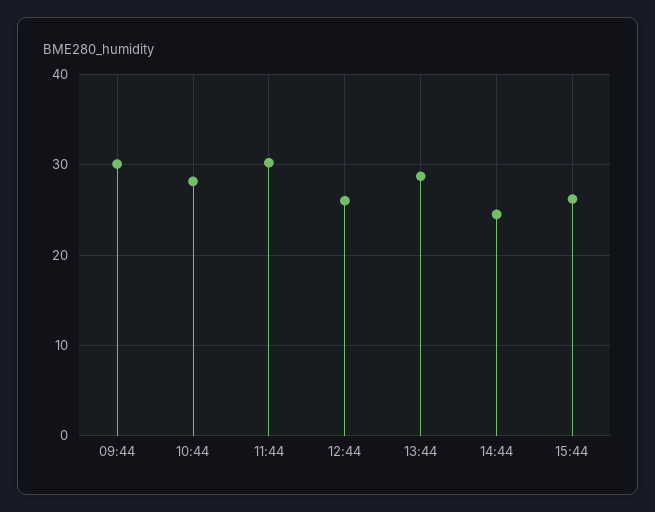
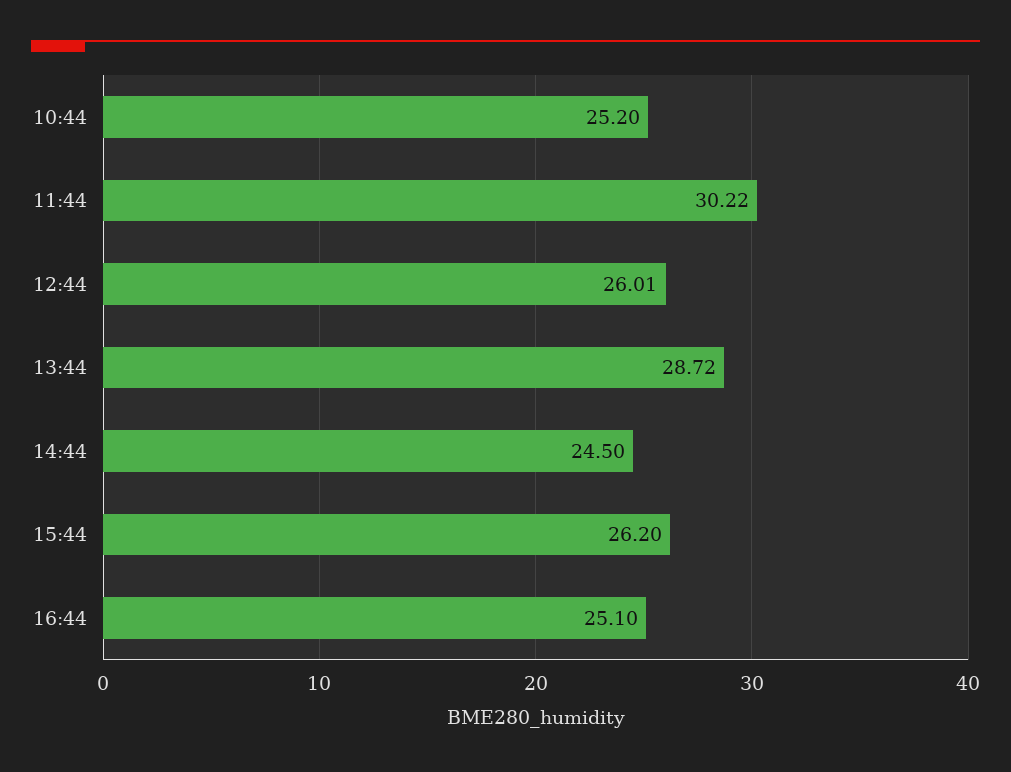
09:44: 30 -> none
10:44: 28 -> 25.2
16:44: none -> 25.1

